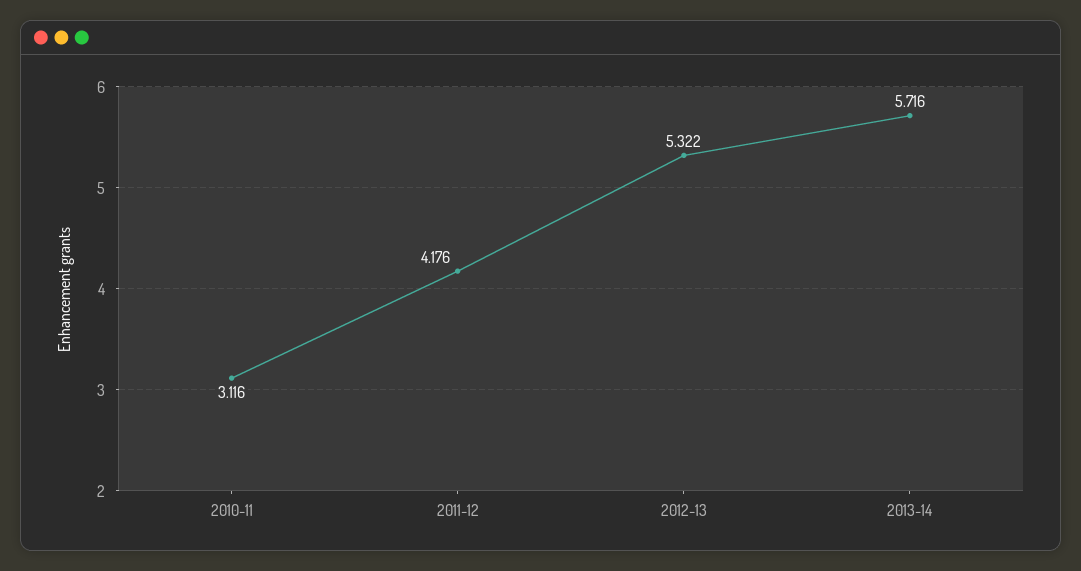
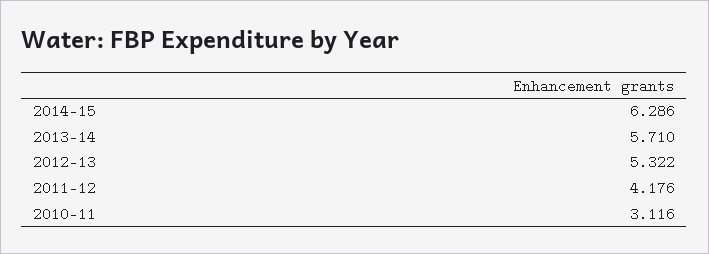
2013-14: 5.716 -> 5.71
2014-15: none -> 6.286

